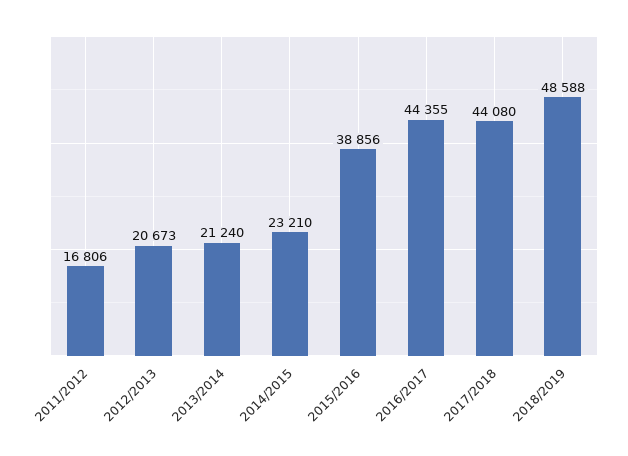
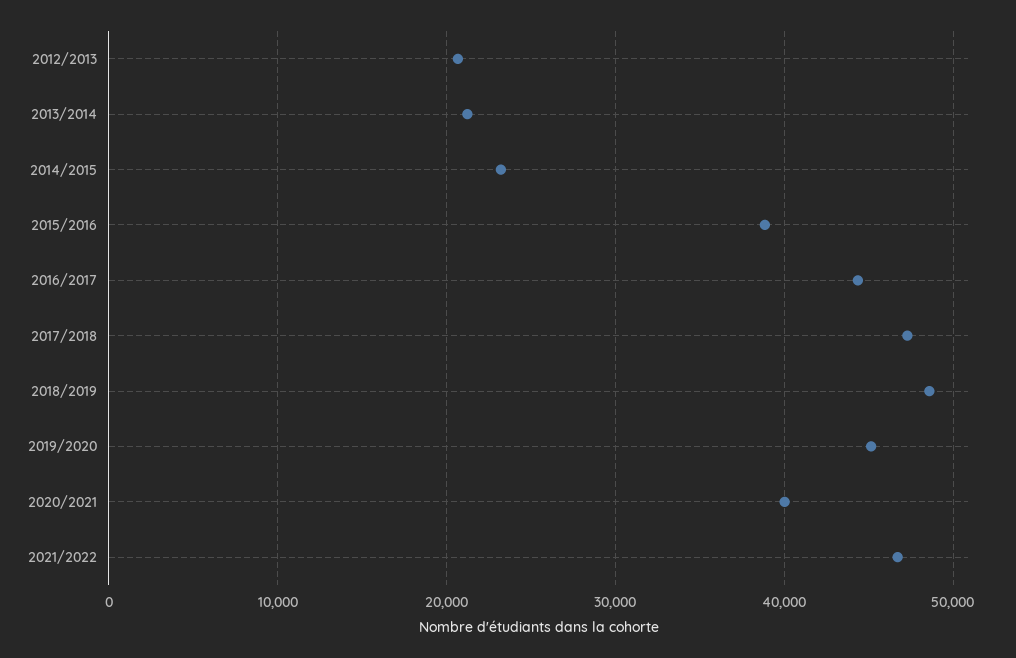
2011/2012: 16806 -> none
2017/2018: 44080 -> 47000
2019/2020: none -> 45000
2020/2021: none -> 40000
2021/2022: none -> 47000

